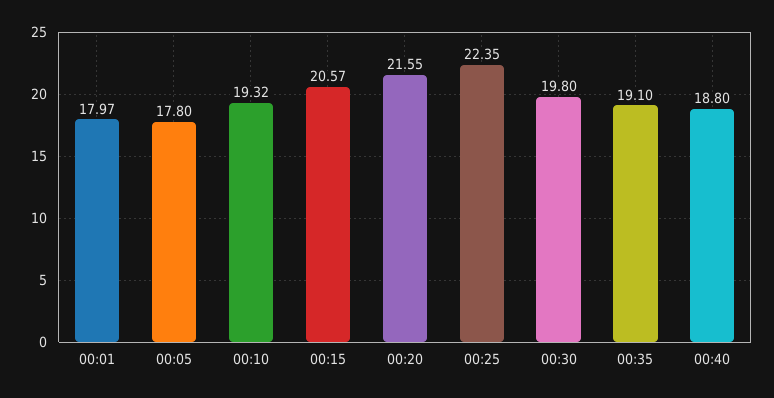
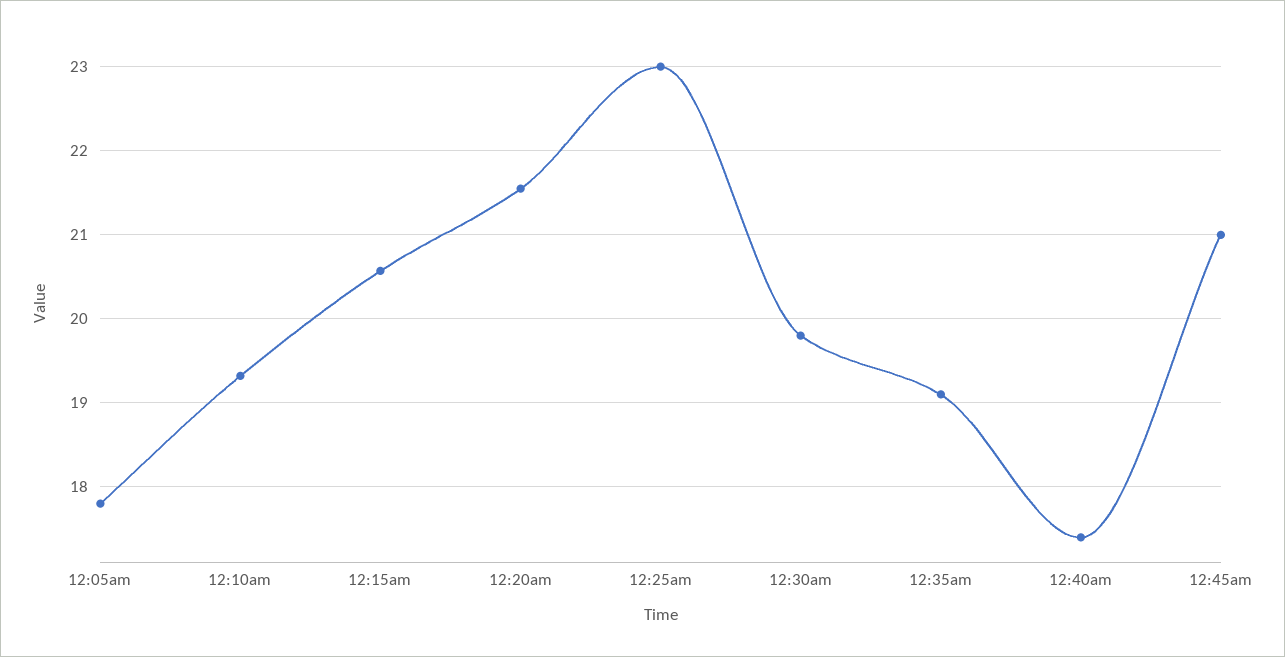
00:01: 17.97 -> none
00:25: 22.35 -> 23
00:40: 18.8 -> 17.4
12:45am: none -> 21

